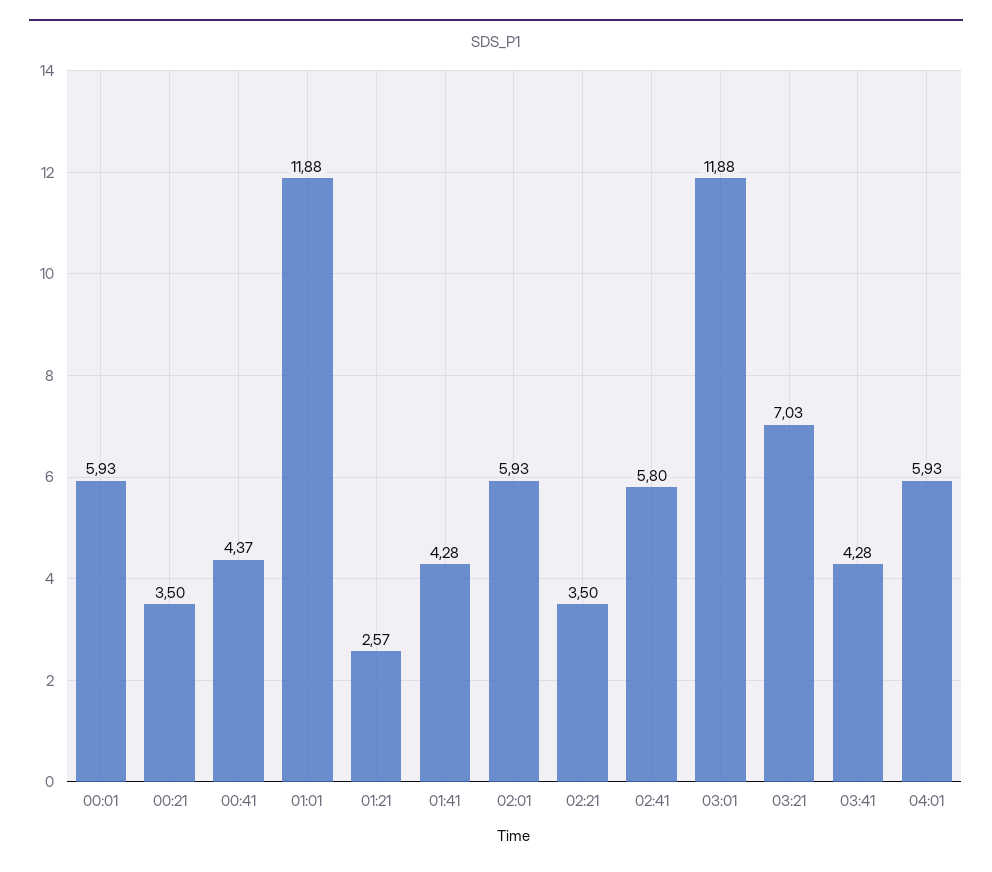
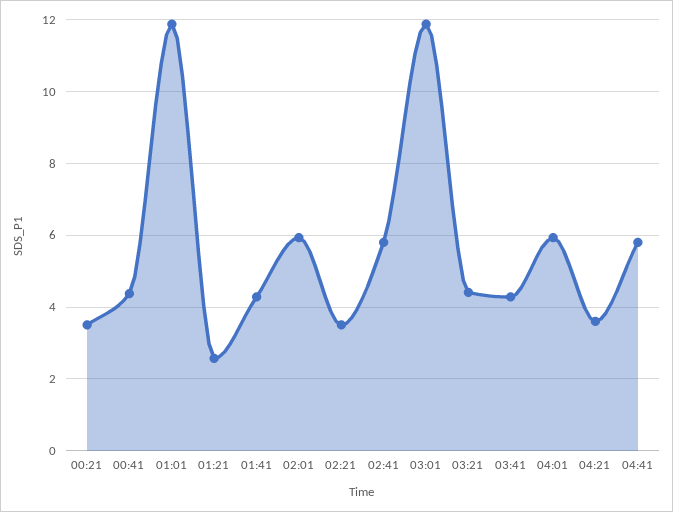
00:01: 5.93 -> none
03:21: 7.03 -> 4.4
04:21: none -> 3.6
04:41: none -> 5.8

